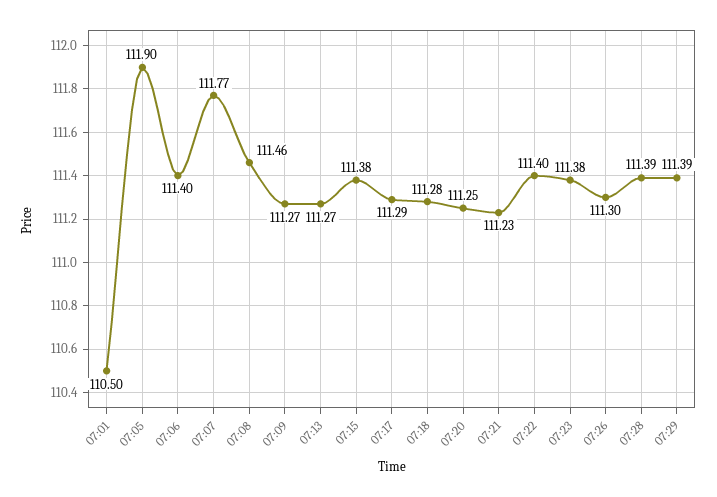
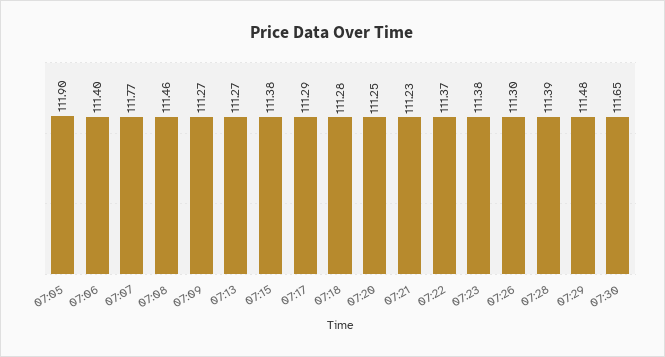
07:01: 110.5 -> none
07:22: 111.4 -> 111.37
07:29: 111.39 -> 111.48
07:30: none -> 111.65

